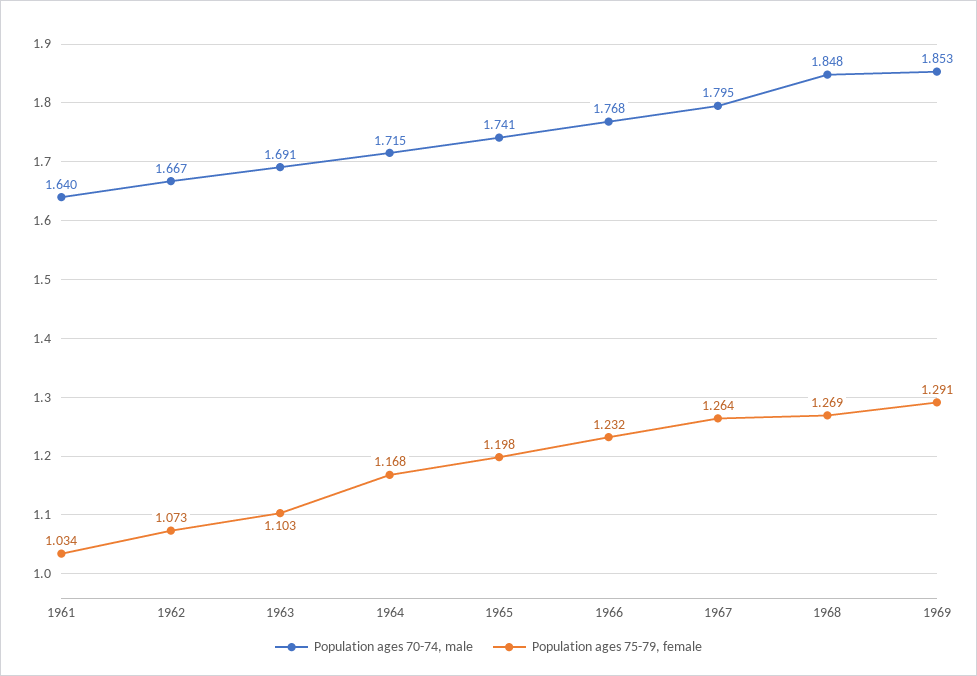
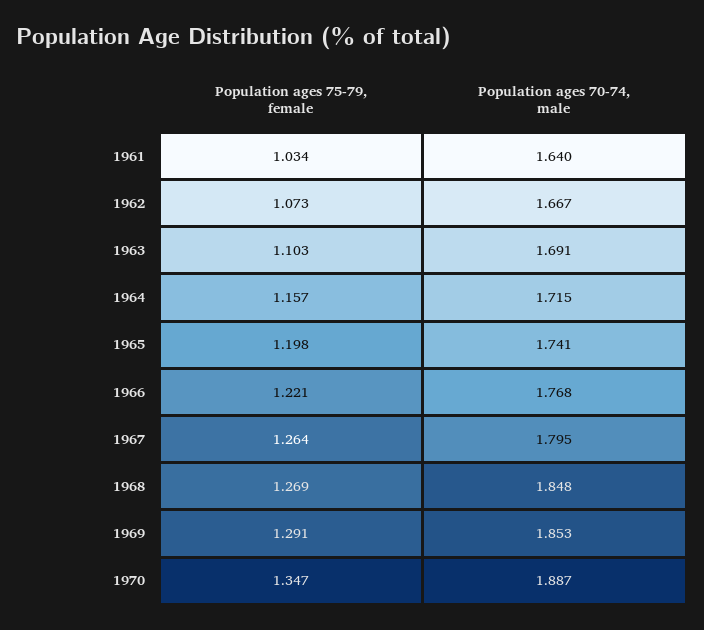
Population ages 75-79, female, 1964: 1.168 -> 1.157
Population ages 75-79, female, 1966: 1.232 -> 1.221
Population ages 75-79, female, 1970: none -> 1.347
Population ages 70-74, male, 1970: none -> 1.887

